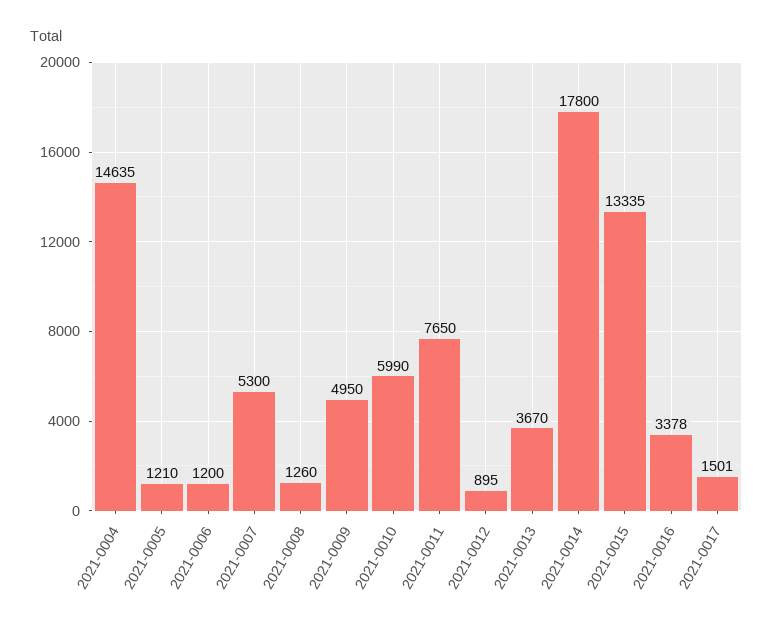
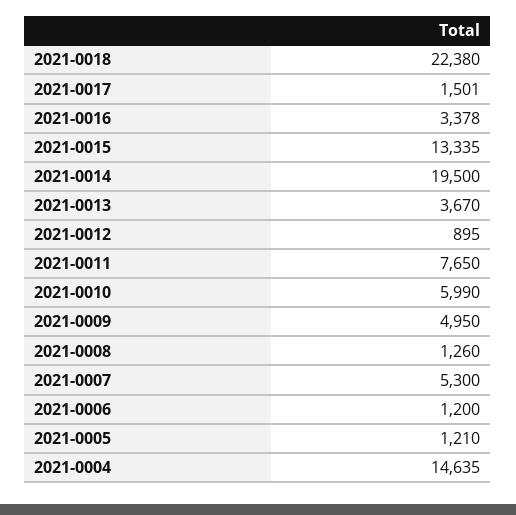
2021-0014: 17800 -> 19500
2021-0018: none -> 22380

